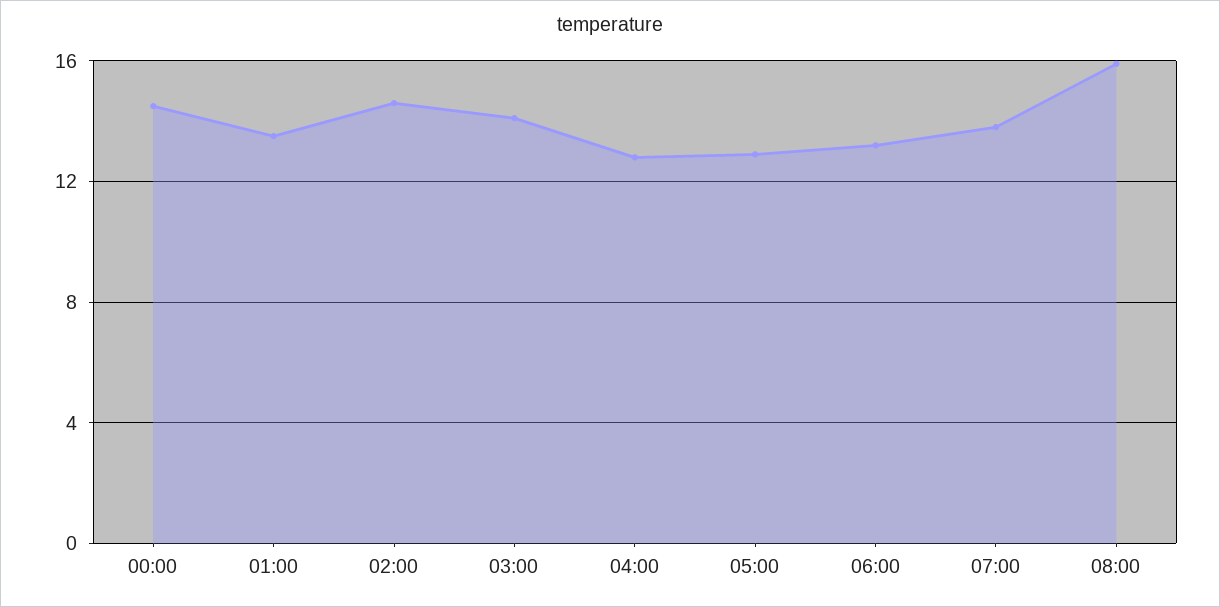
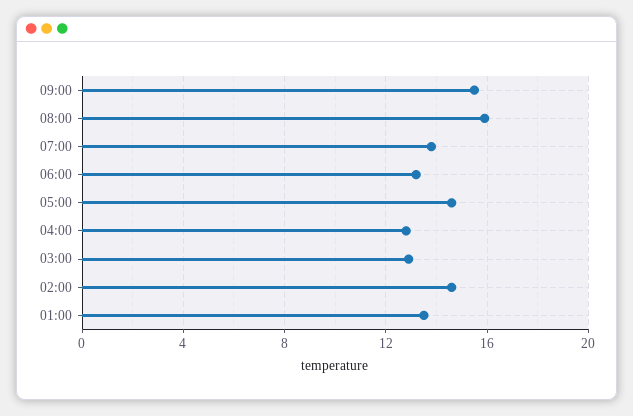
00:00: 14.5 -> none
03:00: 14 -> 13
05:00: 13 -> 14.5
09:00: none -> 15.5

